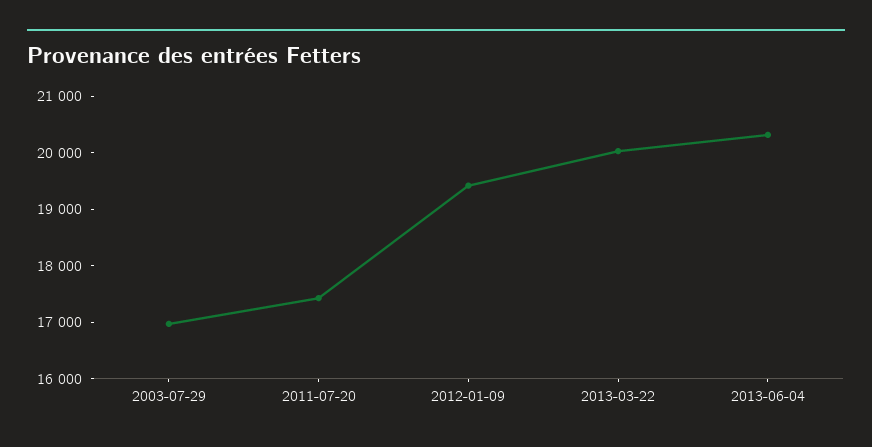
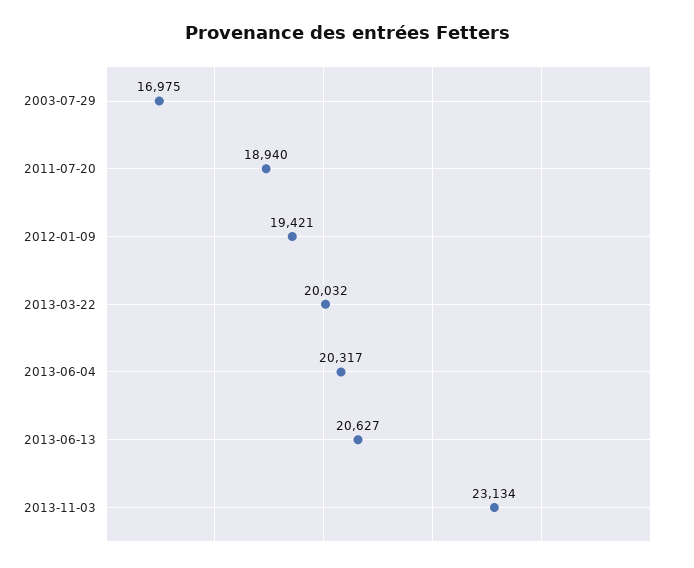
2011-07-20: 17400 -> 18940
2013-06-13: none -> 20627
2013-11-03: none -> 23134

